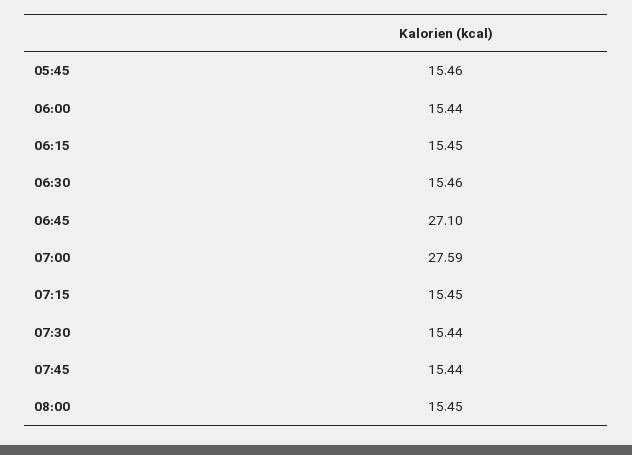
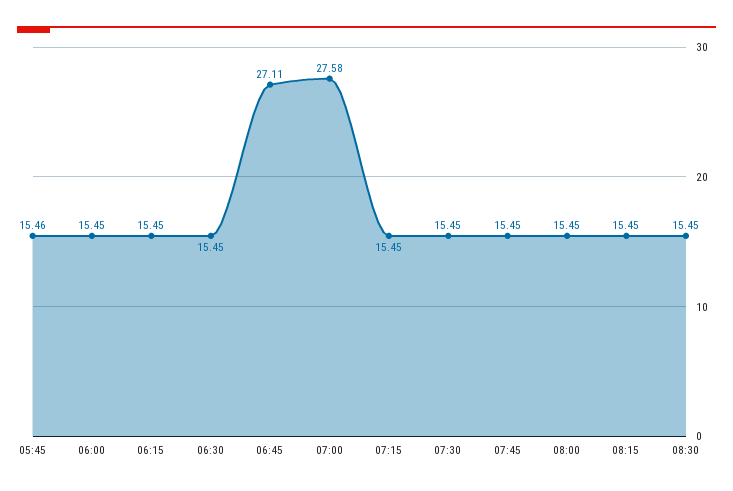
06:00: 15.44 -> 15.45
06:30: 15.46 -> 15.45
06:45: 27.1 -> 27.11
07:00: 27.59 -> 27.58
07:30: 15.44 -> 15.45
07:45: 15.44 -> 15.45
08:15: none -> 15.45
08:30: none -> 15.45

